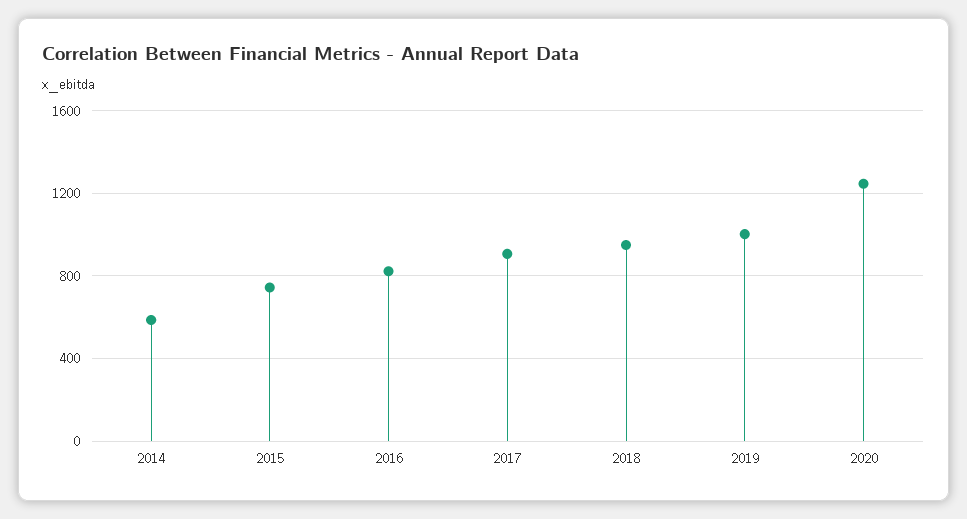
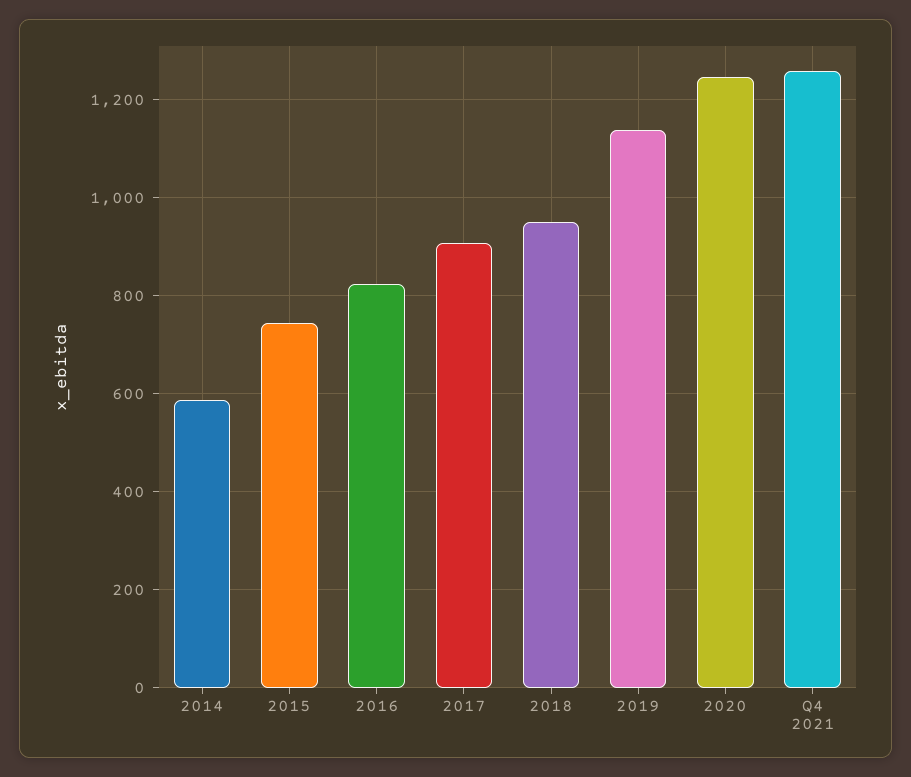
2019: 1000 -> 1140
Q4 2021: none -> 1260

